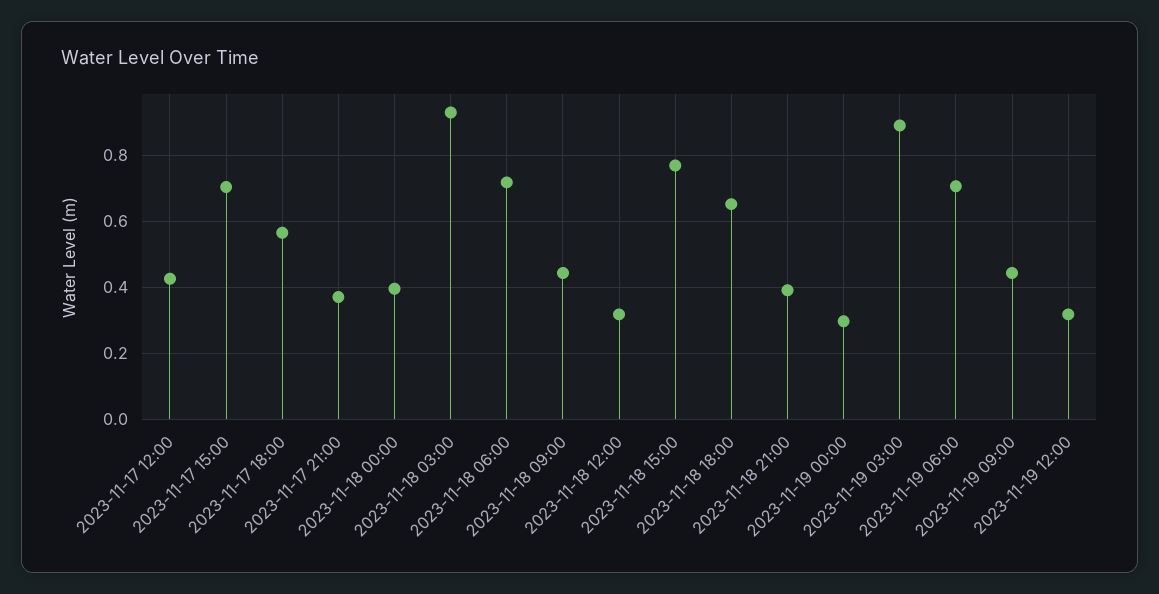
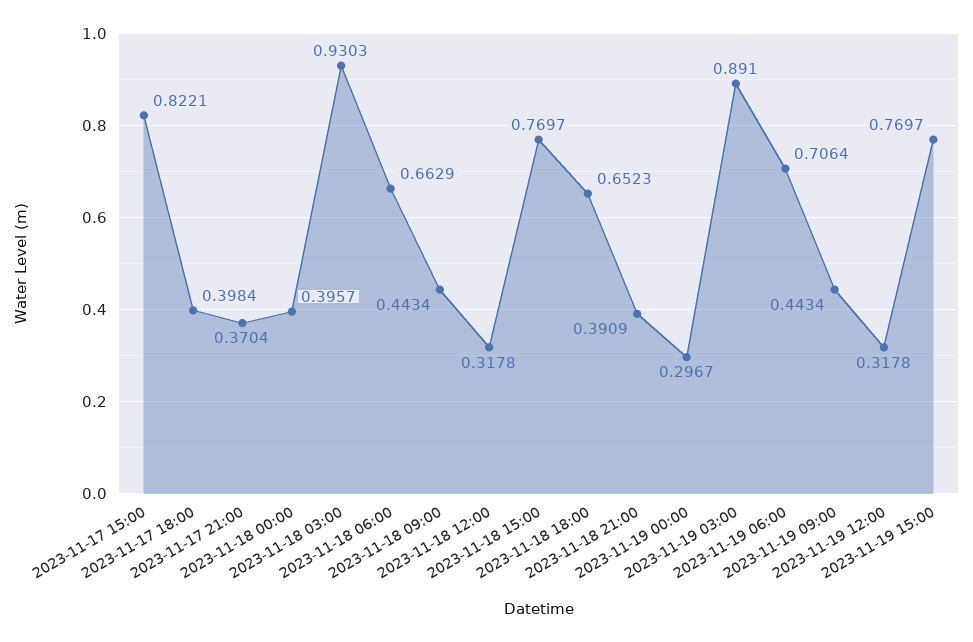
2023-11-17 12:00: 0.42 -> none
2023-11-17 15:00: 0.7 -> 0.8221
2023-11-17 18:00: 0.56 -> 0.3984
2023-11-18 06:00: 0.72 -> 0.6629
2023-11-19 15:00: none -> 0.7697

